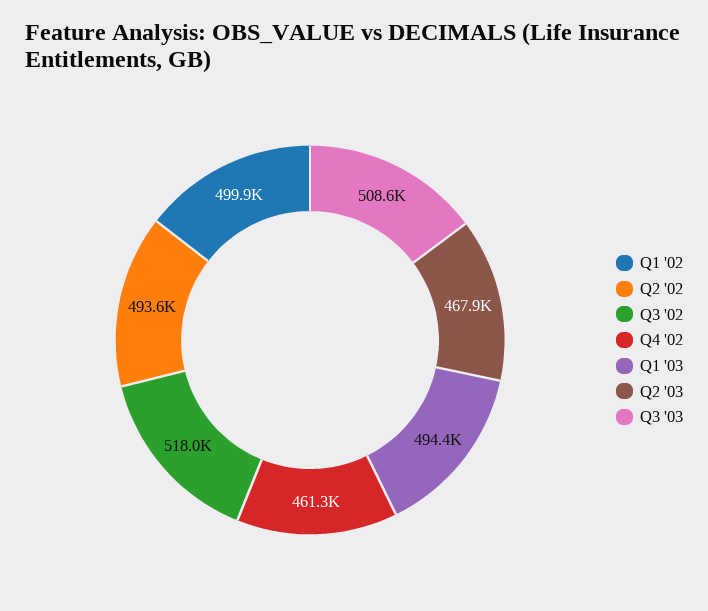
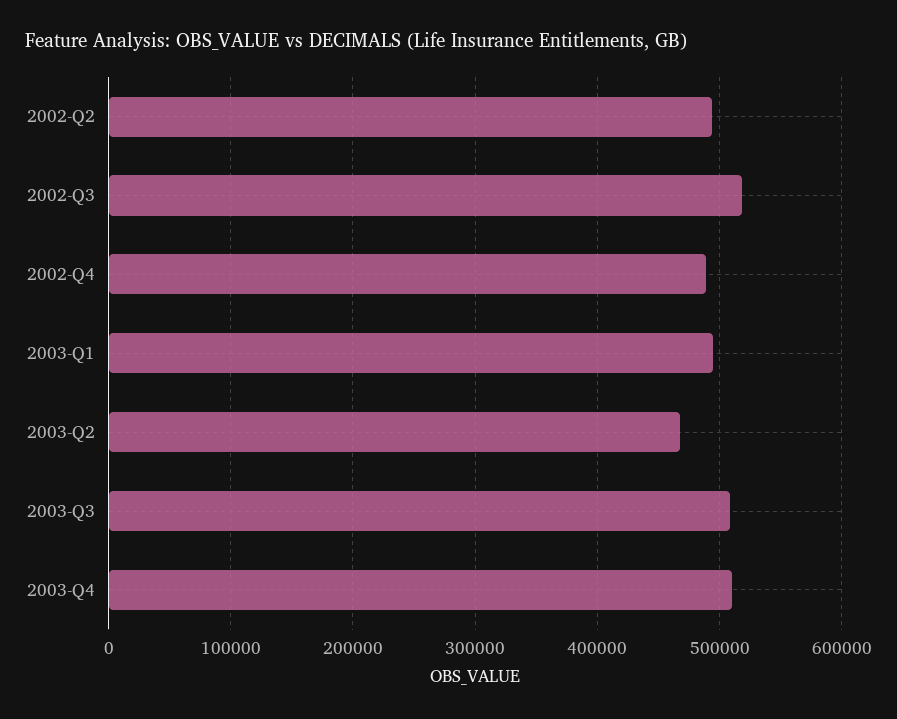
Q1 '02: 499900 -> none
Q4 '02: 461300 -> 490000
2003-Q4: none -> 510000

